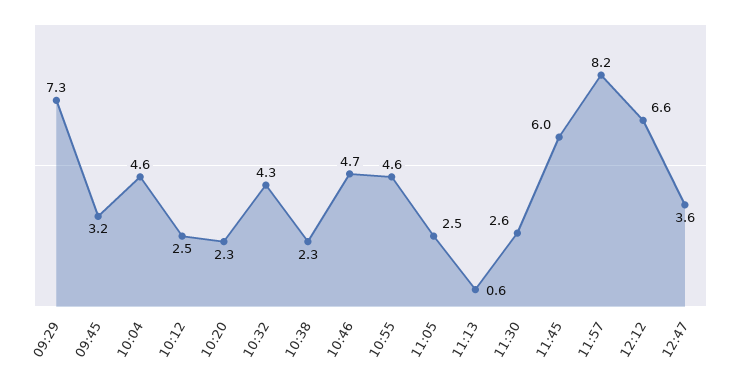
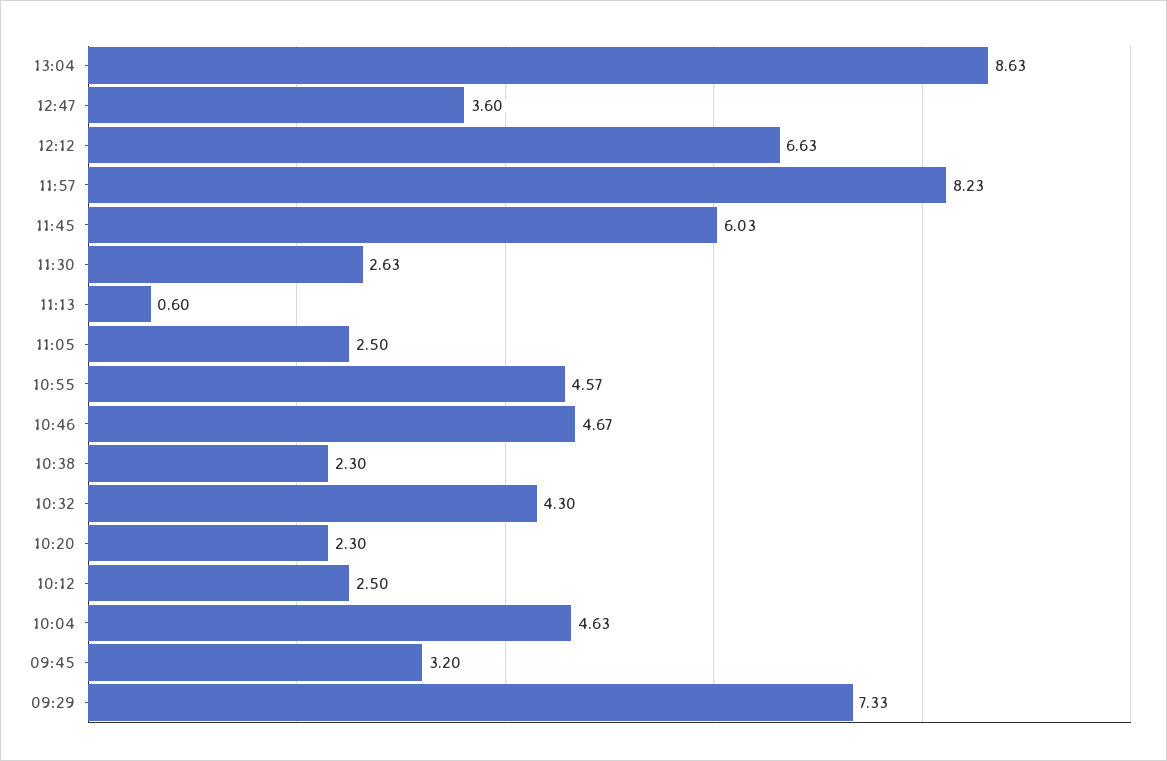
13:04: none -> 8.63

